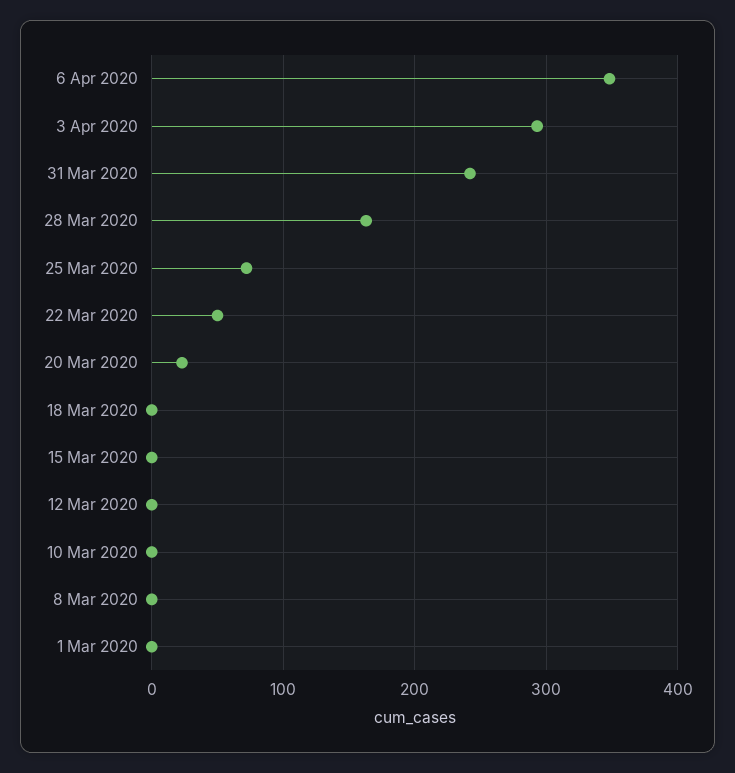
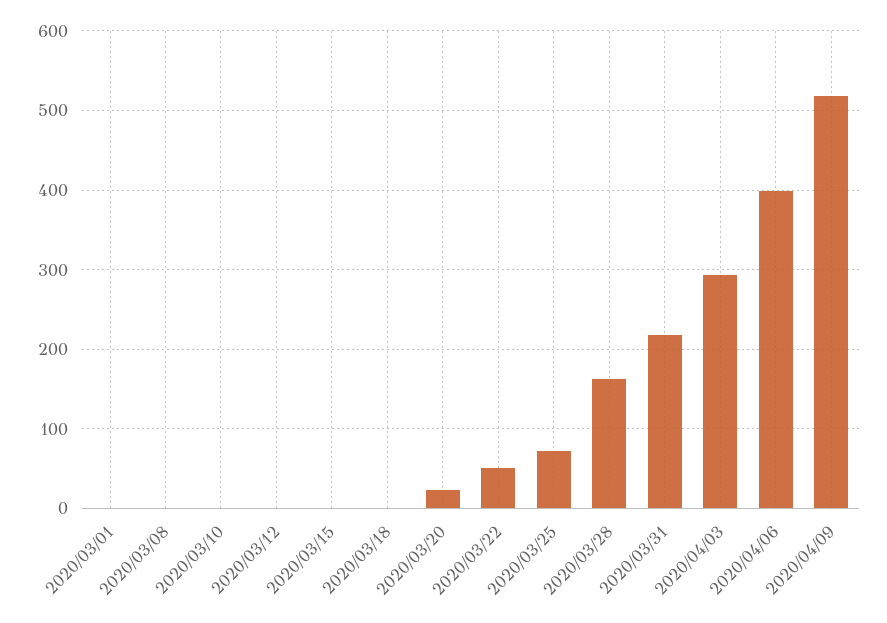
6 Apr 2020: 350 -> 400
31 Mar 2020: 240 -> 220
2020/04/09: none -> 520

